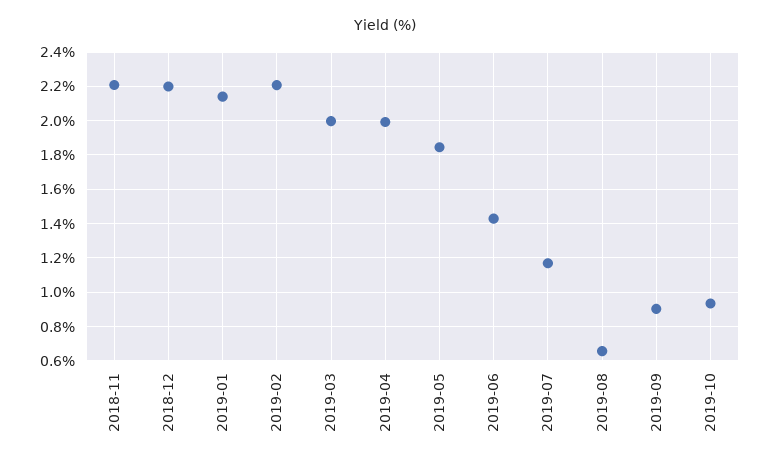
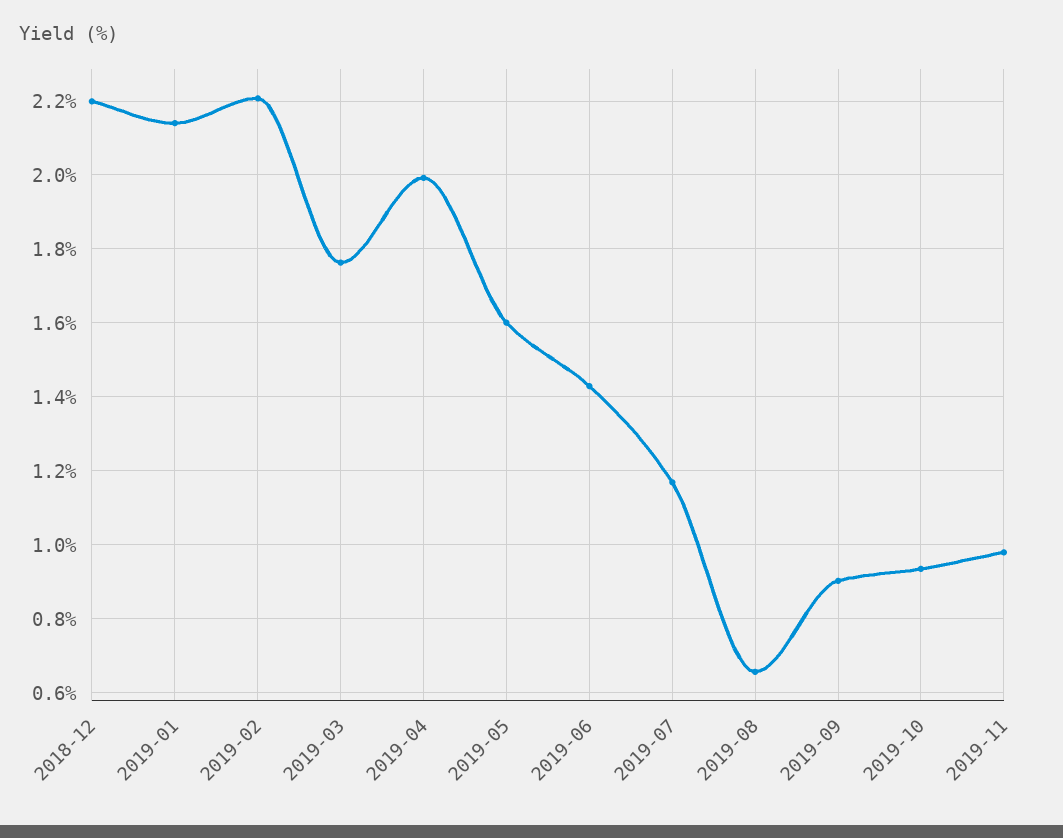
2018-11: 2.2 -> none
2019-03: 2 -> 1.76
2019-05: 1.85 -> 1.6
2019-11: none -> 0.98

